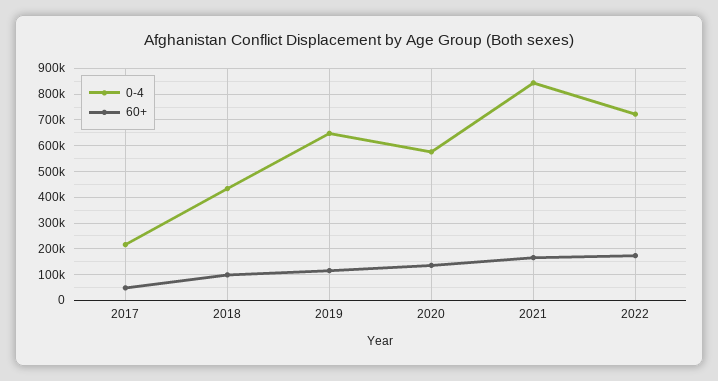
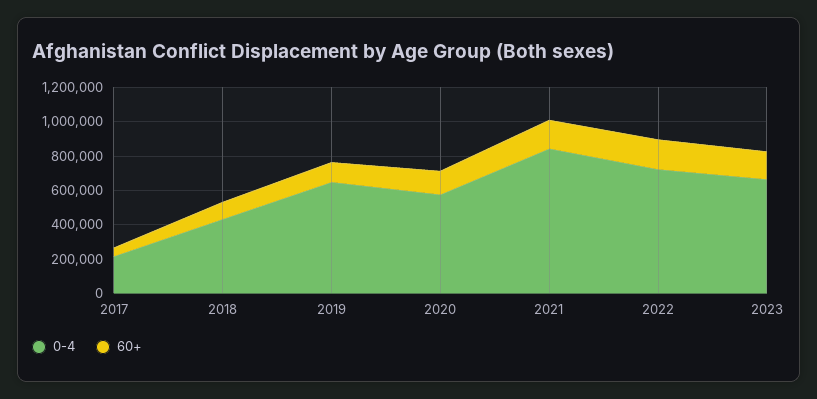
0-4, 2023: none -> 650000
60+, 2023: none -> 150000

